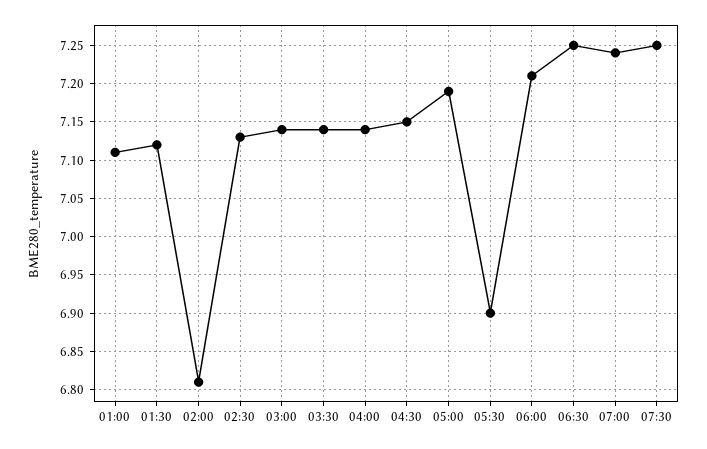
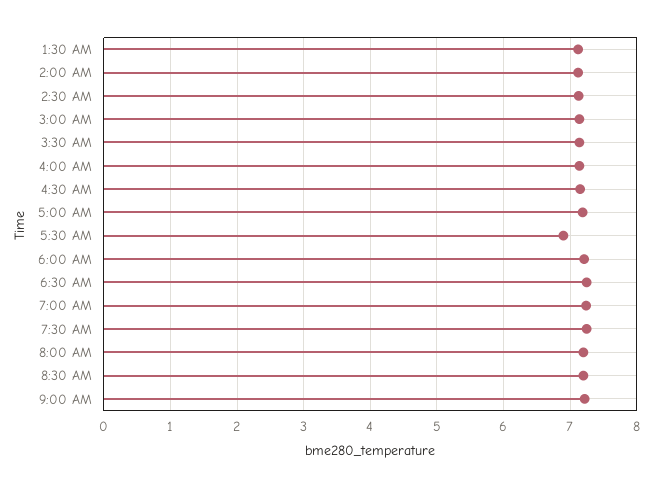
01:00: 7.11 -> none
02:00: 6.81 -> 7.1
8:00 AM: none -> 7.2
8:30 AM: none -> 7.2
9:00 AM: none -> 7.2

